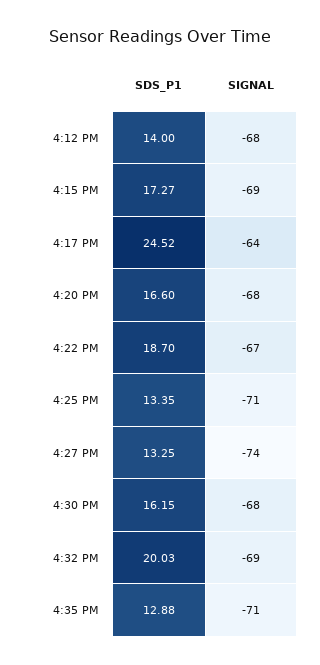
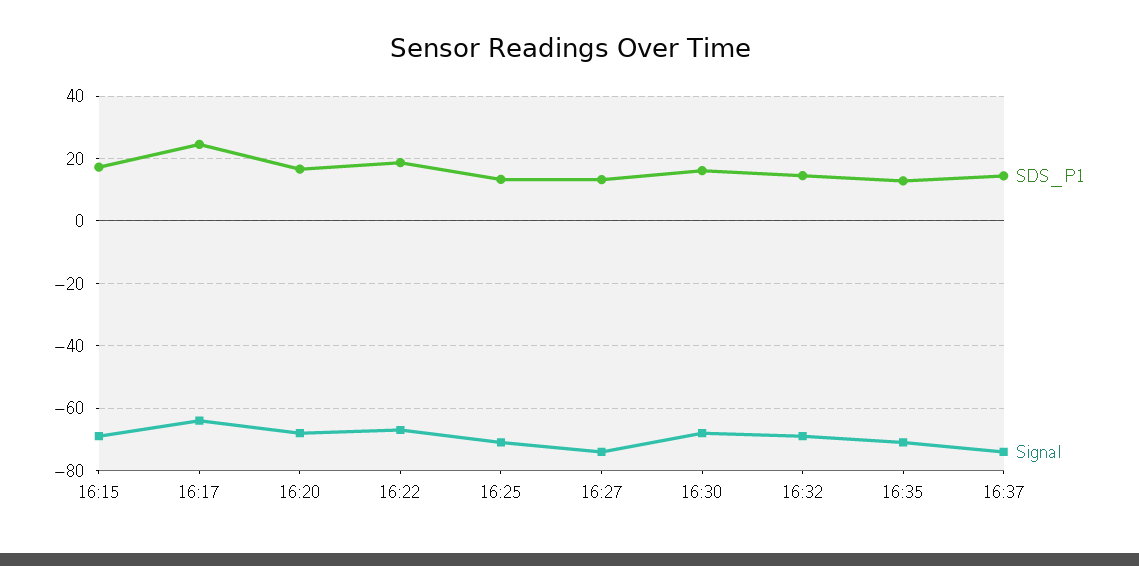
SDS_P1, 4:12 PM: 14 -> none
SIGNAL, 4:12 PM: -68 -> none
SDS_P1, 4:32 PM: 20.03 -> 14
SDS_P1, 16:37: none -> 14
SIGNAL, 16:37: none -> -74

